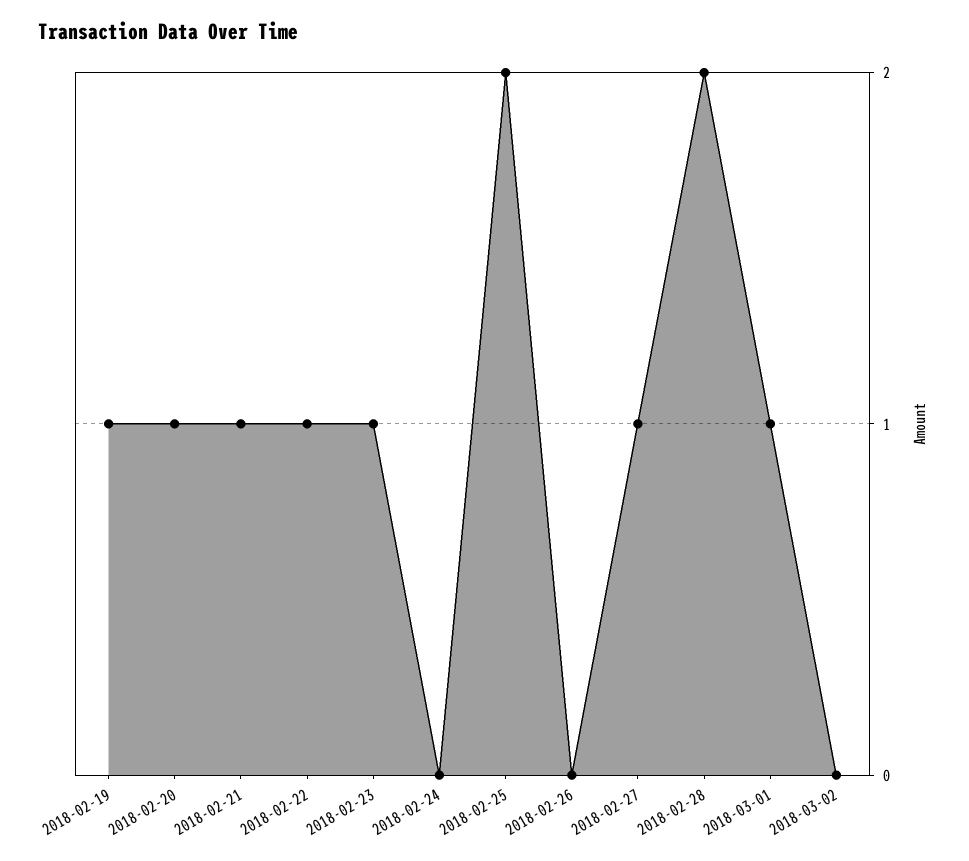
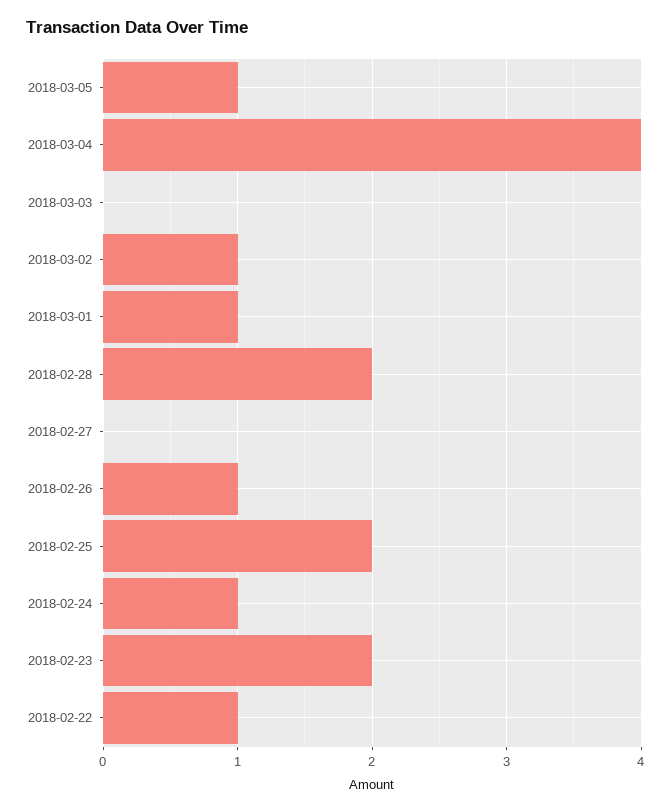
2018-02-19: 1 -> none
2018-02-20: 1 -> none
2018-02-21: 1 -> none
2018-02-23: 1 -> 2
2018-02-24: 0 -> 1
2018-02-26: 0 -> 1
2018-02-27: 1 -> 0
2018-03-02: 0 -> 1
2018-03-05: none -> 1
2018-03-04: none -> 4
2018-03-03: none -> 0

